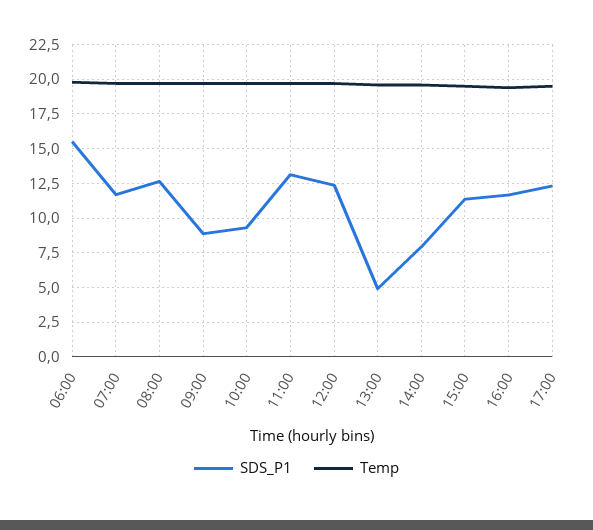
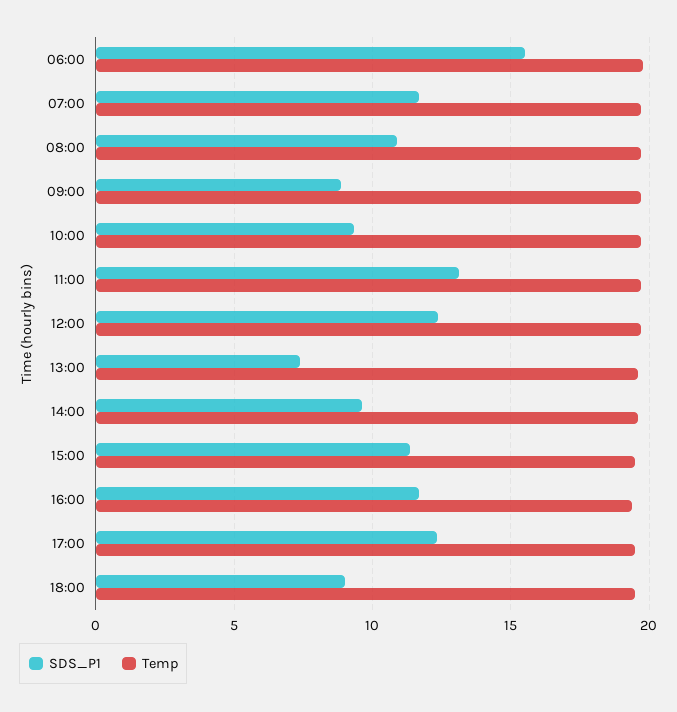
SDS_P1, 08:00: 12.5 -> 11
SDS_P1, 13:00: 5 -> 7.5
SDS_P1, 14:00: 8 -> 9.5
SDS_P1, 18:00: none -> 9
Temp, 18:00: none -> 19.5

